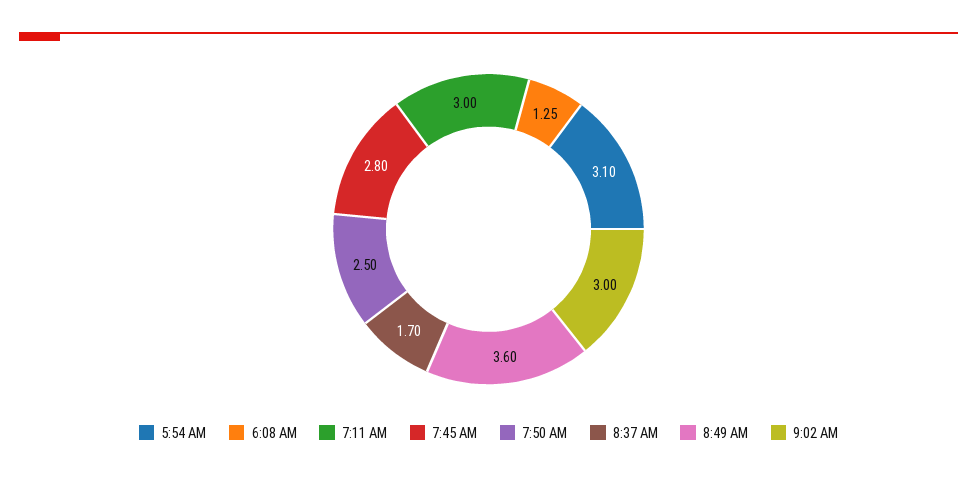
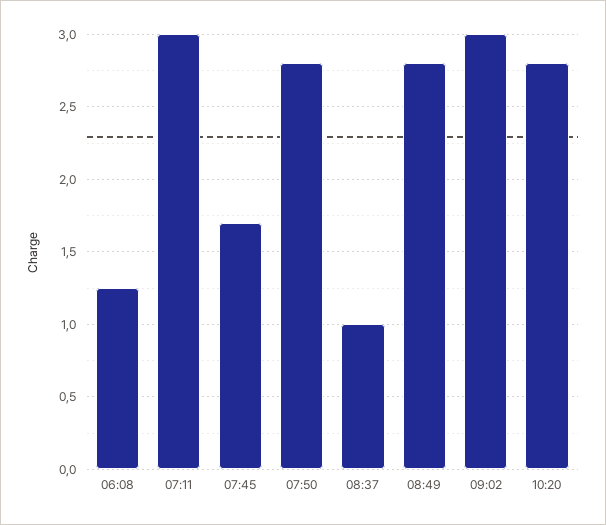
5:54 AM: 3.1 -> none
7:45 AM: 2.8 -> 1.7
7:50 AM: 2.5 -> 2.8
8:37 AM: 1.7 -> 1
8:49 AM: 3.6 -> 2.8
10:20: none -> 2.8

